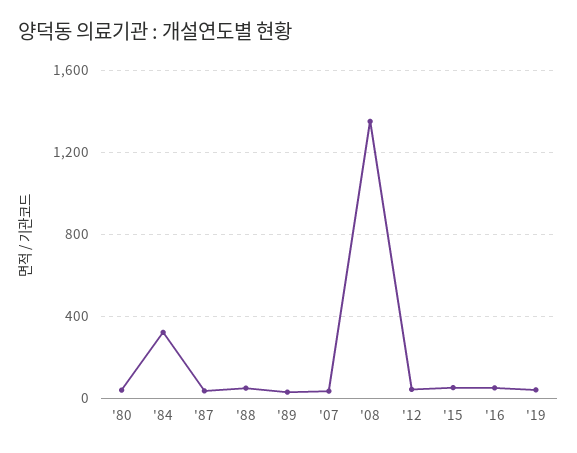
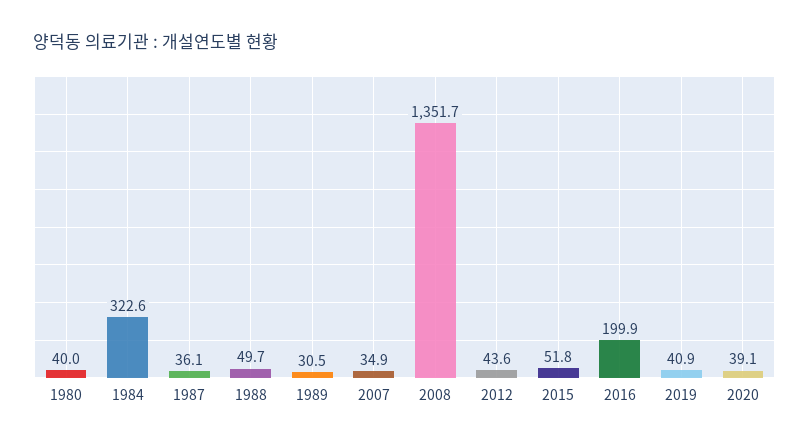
'16: 50 -> 199.9
2020: none -> 39.1

